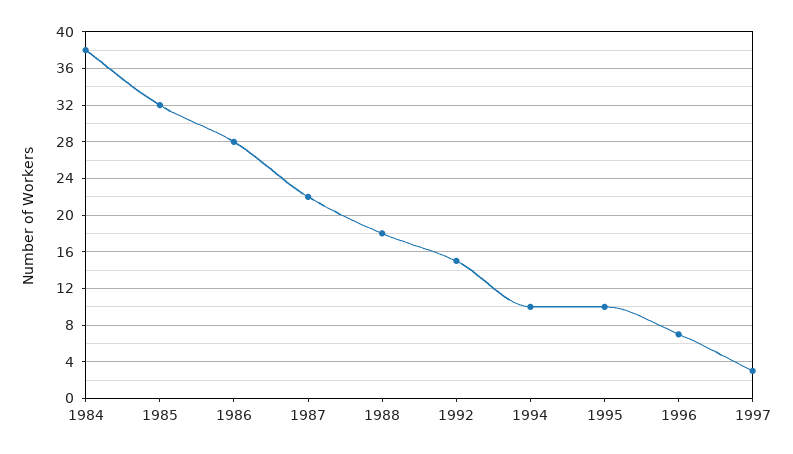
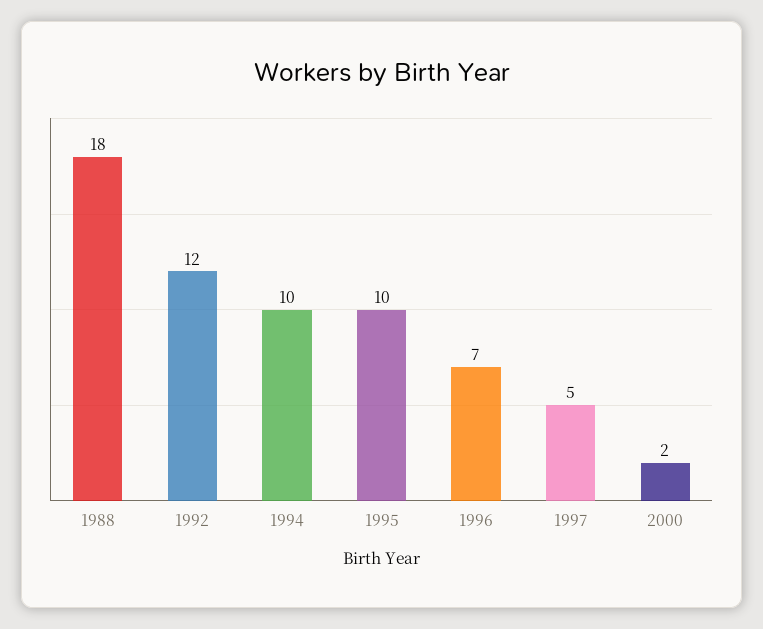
1984: 38 -> none
1985: 32 -> none
1986: 28 -> none
1987: 22 -> none
1992: 15 -> 12
1997: 3 -> 5
2000: none -> 2

